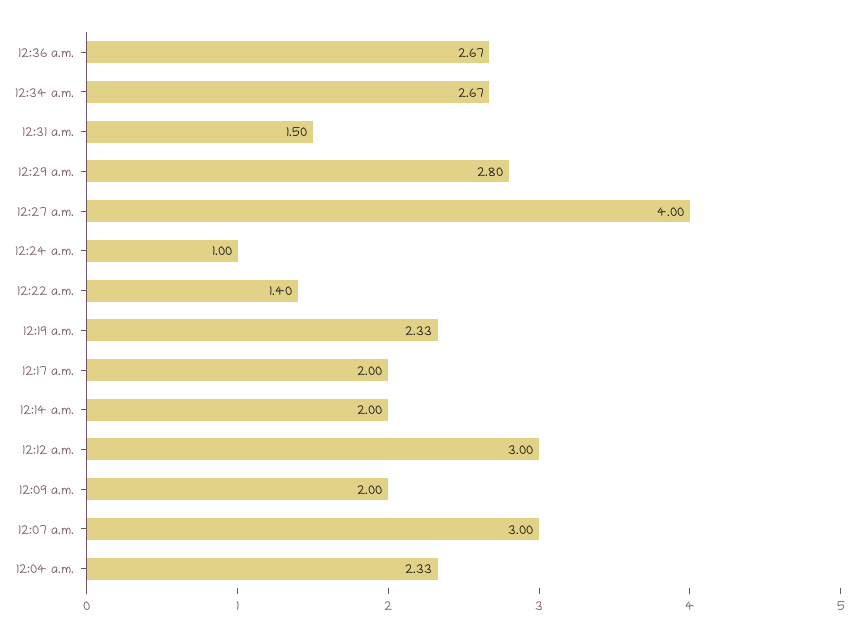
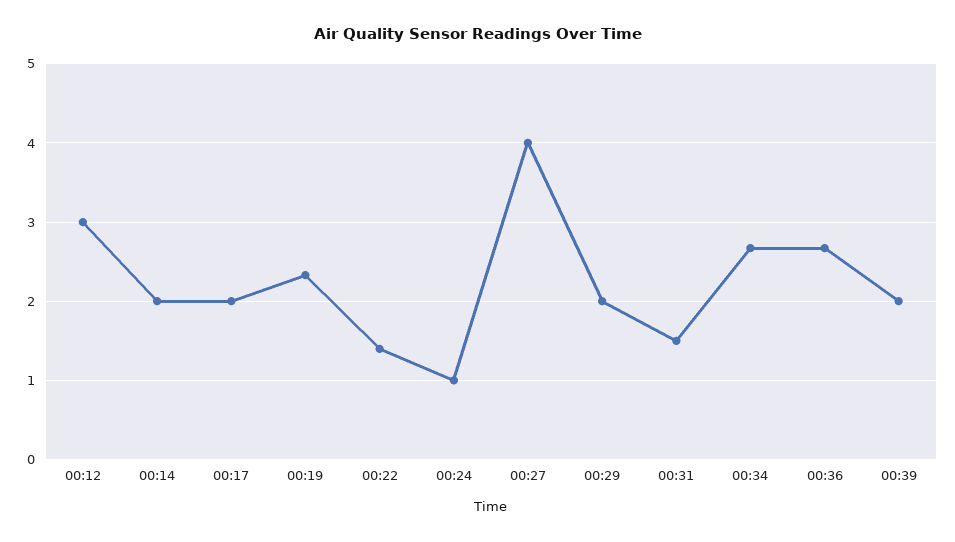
12:29 a.m.: 2.8 -> 2
12:09 a.m.: 2 -> none
12:07 a.m.: 3 -> none
12:04 a.m.: 2.33 -> none
00:39: none -> 2

